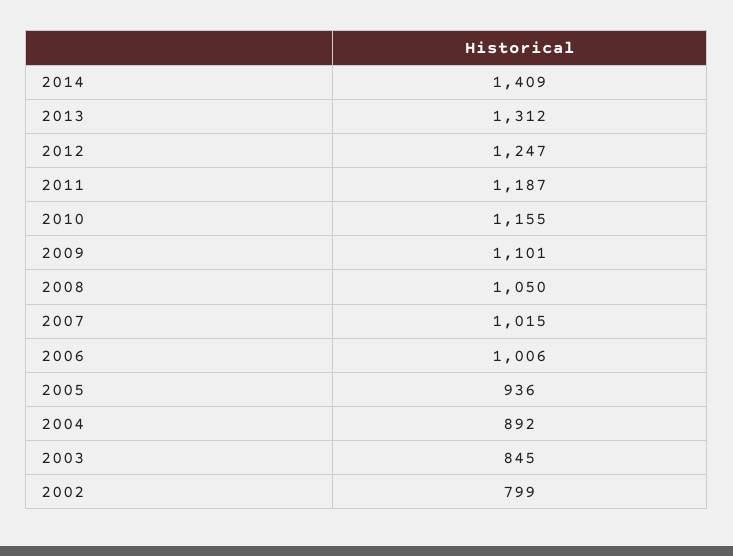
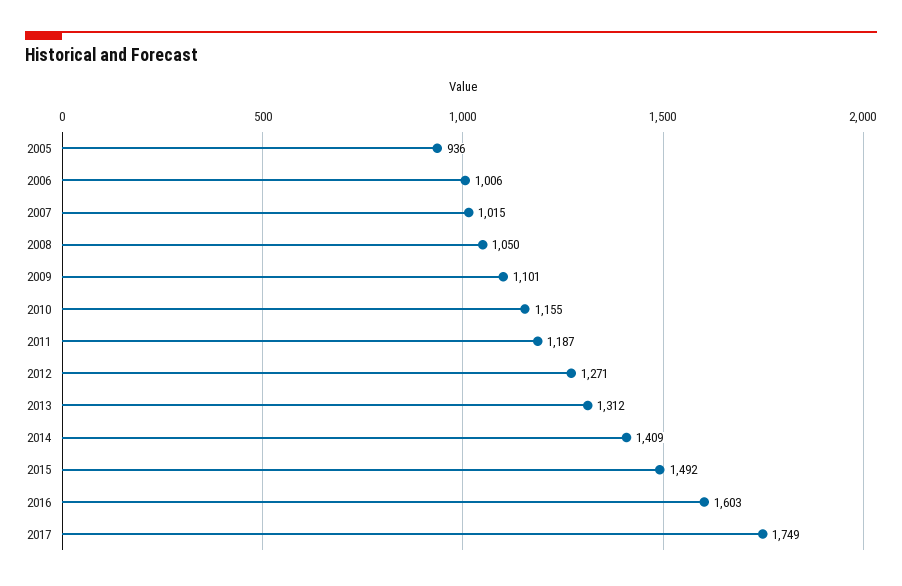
2012: 1247 -> 1271
2004: 892 -> none
2003: 845 -> none
2002: 799 -> none
2015: none -> 1492
2016: none -> 1603
2017: none -> 1749

